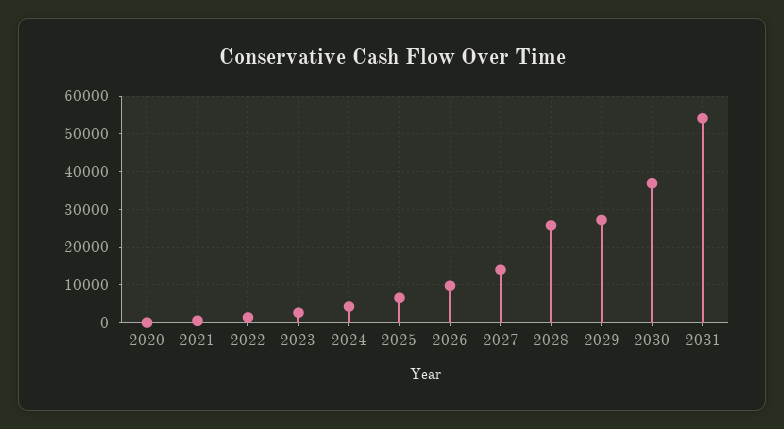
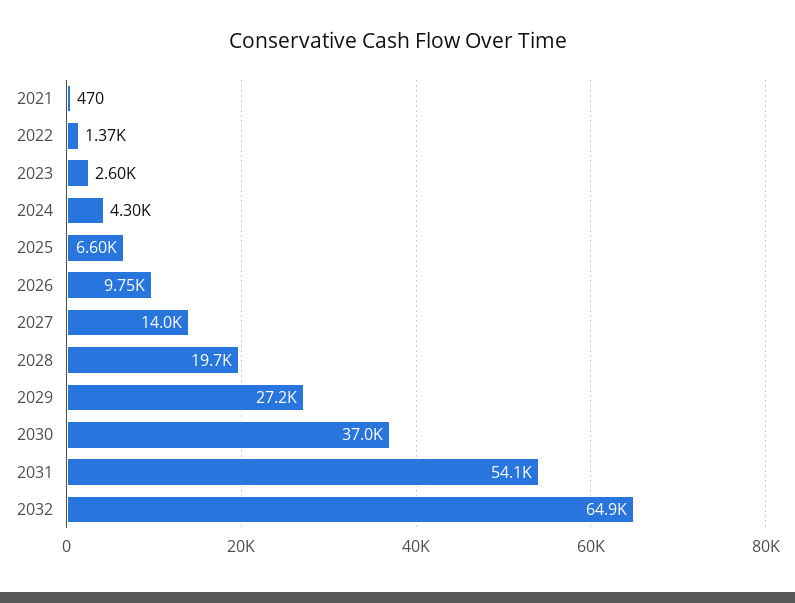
2020: 0 -> none
2028: 26000 -> 19700
2032: none -> 64900

